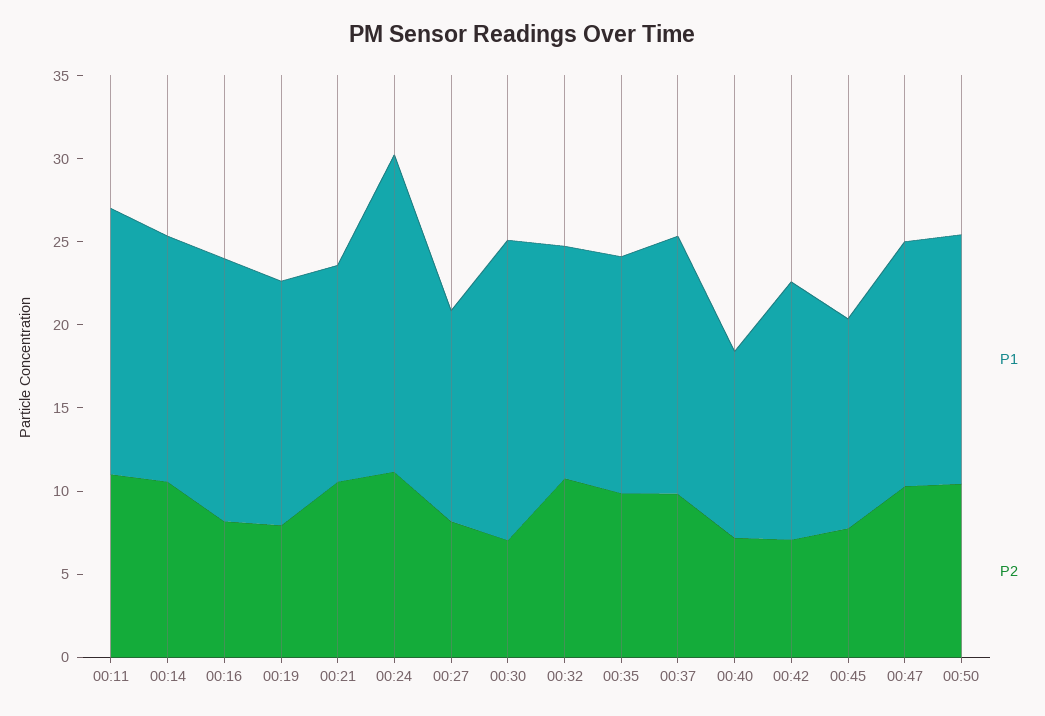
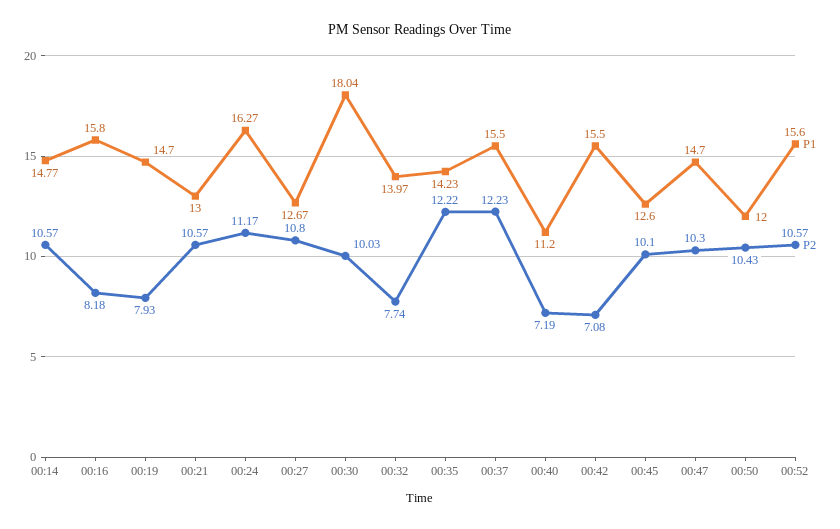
P1, 00:11: 16 -> none
P2, 00:11: 11 -> none
P1, 00:24: 19 -> 16.27
P2, 00:27: 8 -> 10.8
P2, 00:30: 7 -> 10.03
P2, 00:32: 11 -> 7.74
P2, 00:35: 10 -> 12.22
P2, 00:37: 10 -> 12.23
P2, 00:45: 8 -> 10.1
P1, 00:50: 15 -> 12
P1, 00:52: none -> 15.6
P2, 00:52: none -> 10.57

